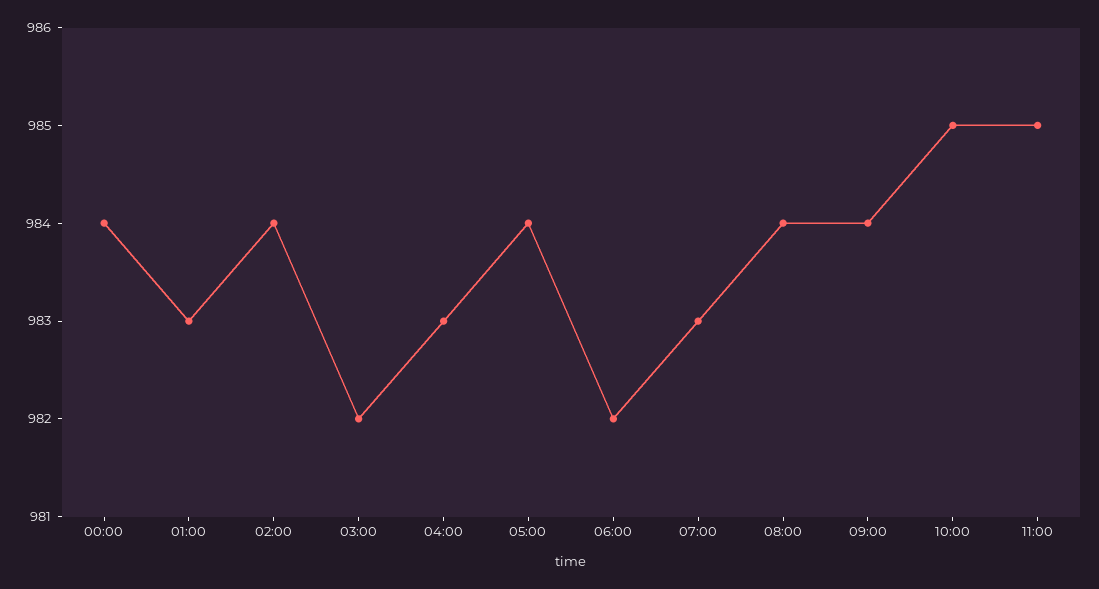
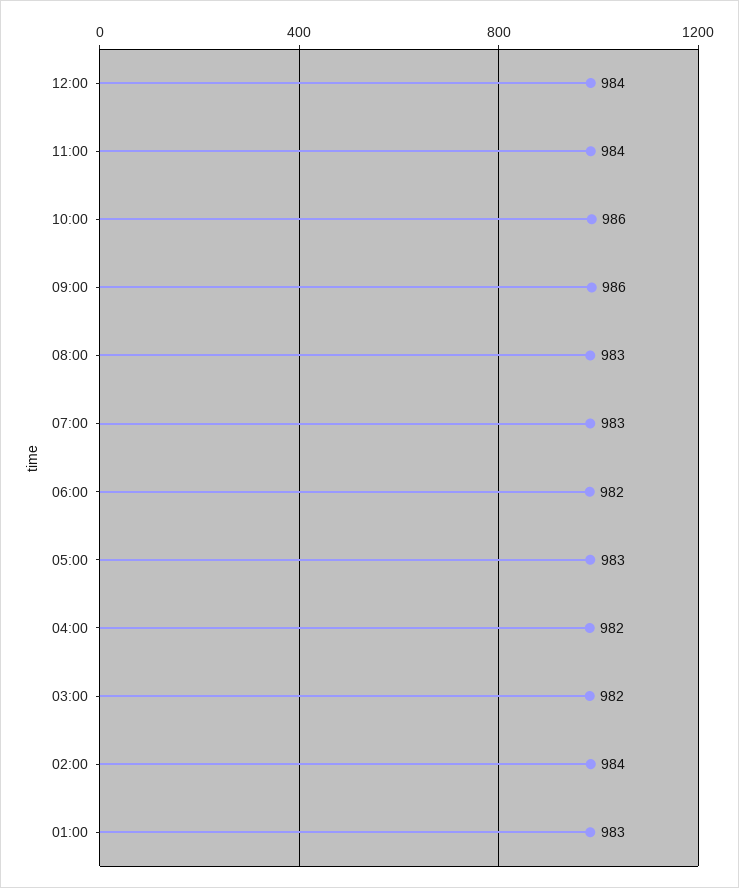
00:00: 984 -> none
04:00: 983 -> 982
05:00: 984 -> 983
08:00: 984 -> 983
09:00: 984 -> 986
10:00: 985 -> 986
11:00: 985 -> 984
12:00: none -> 984

